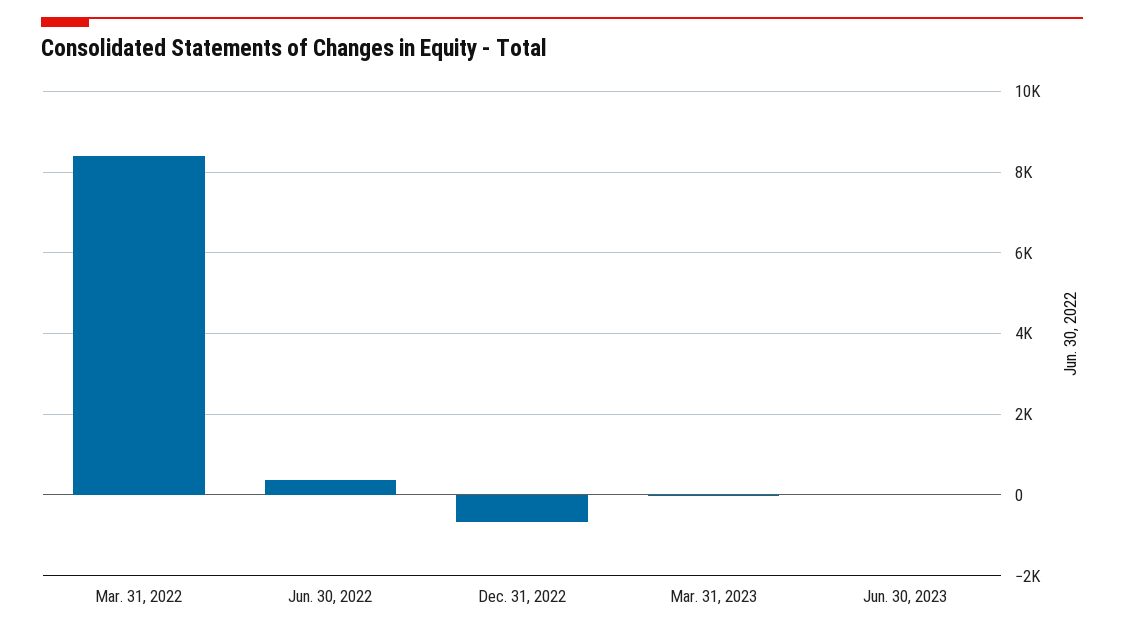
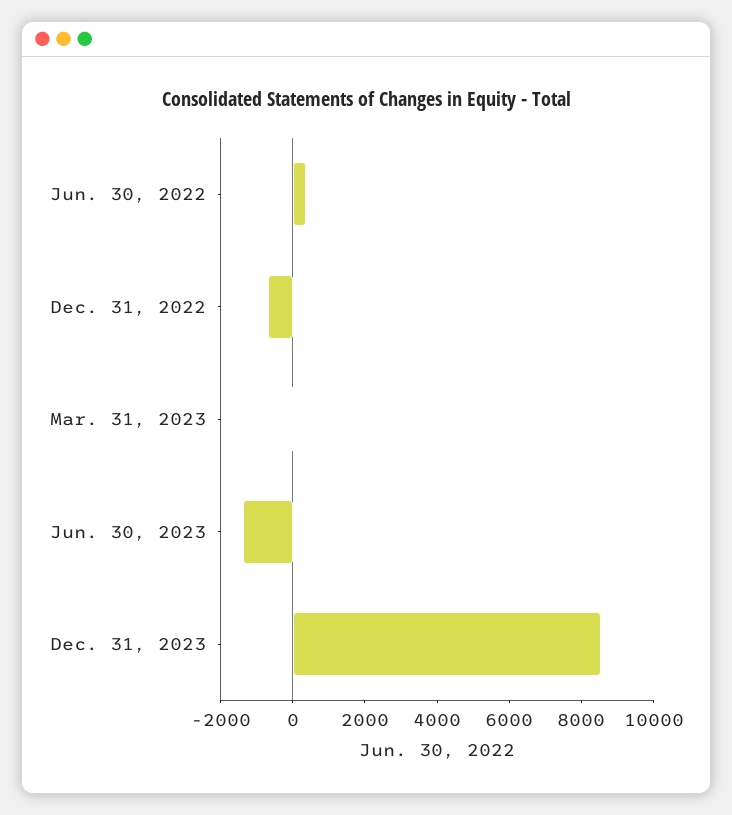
Mar. 31, 2022: 8400 -> none
Jun. 30, 2023: 0 -> -1500
Dec. 31, 2023: none -> 8500

